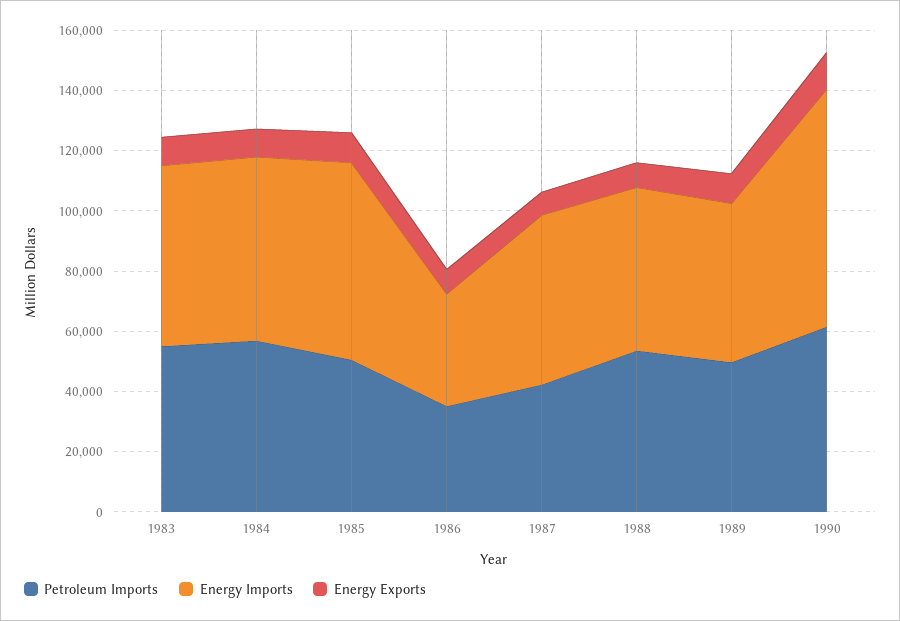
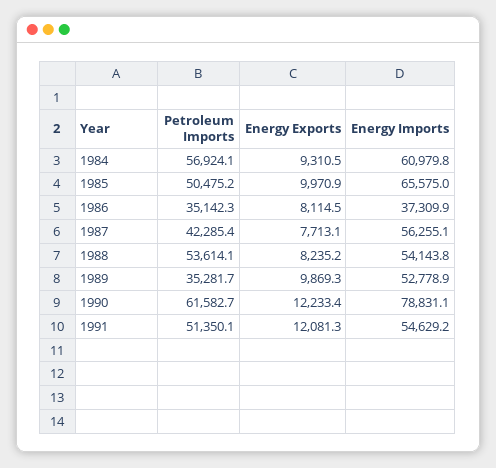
Petroleum Imports, 1983: 55000 -> none
Energy Imports, 1983: 60000 -> none
Energy Exports, 1983: 10000 -> none
Petroleum Imports, 1989: 50000 -> 35281.7
Petroleum Imports, 1991: none -> 51350.1
Energy Exports, 1991: none -> 12081.3
Energy Imports, 1991: none -> 54629.2

